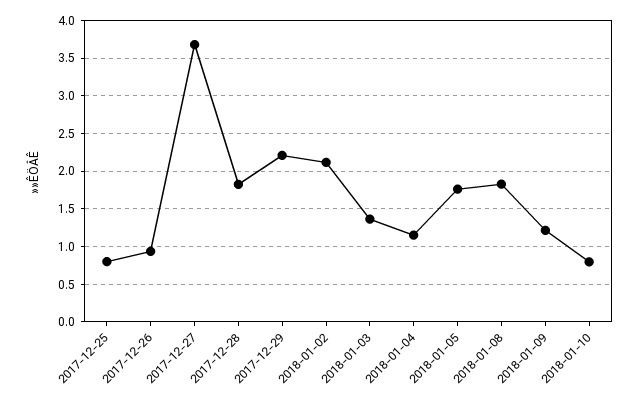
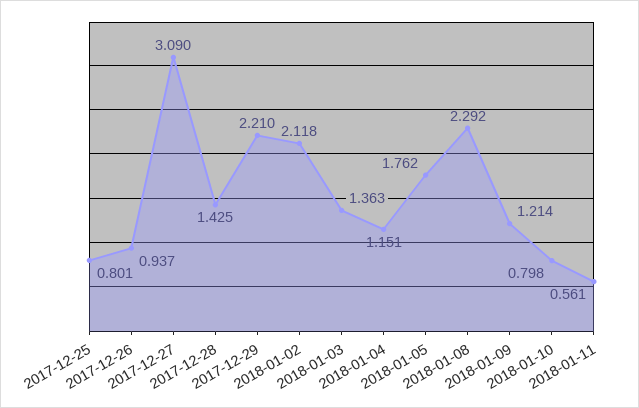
2017-12-27: 3.7 -> 3.09
2017-12-28: 1.8 -> 1.425
2018-01-08: 1.8 -> 2.292
2018-01-11: none -> 0.561

